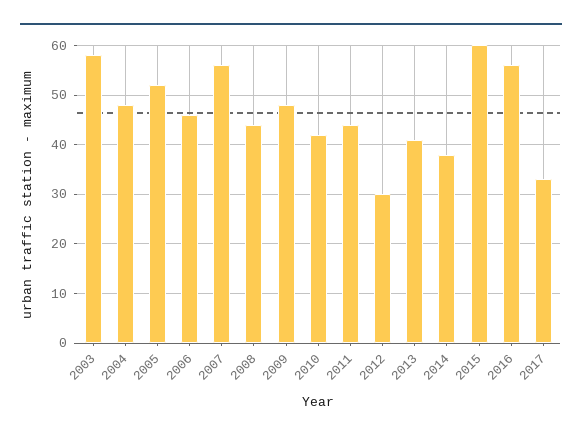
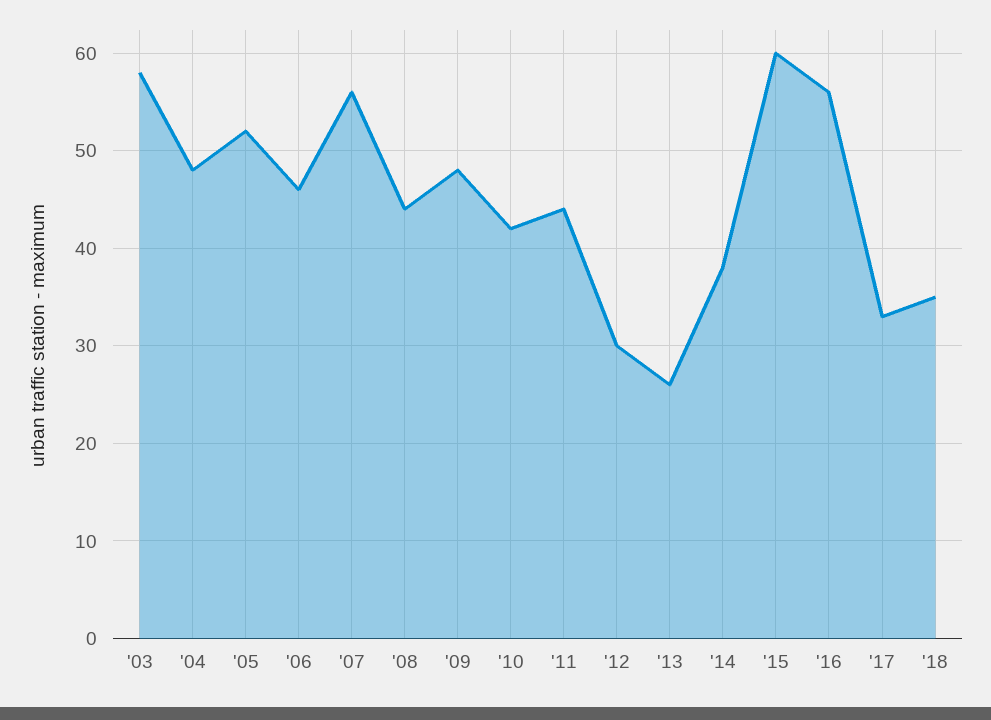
2013: 40 -> 26
'18: none -> 35

